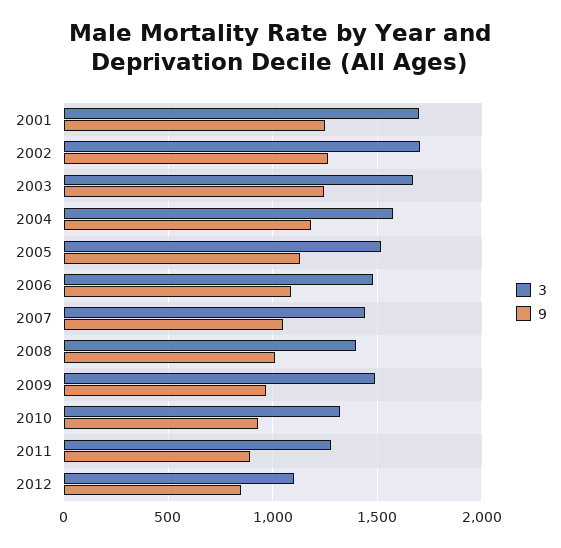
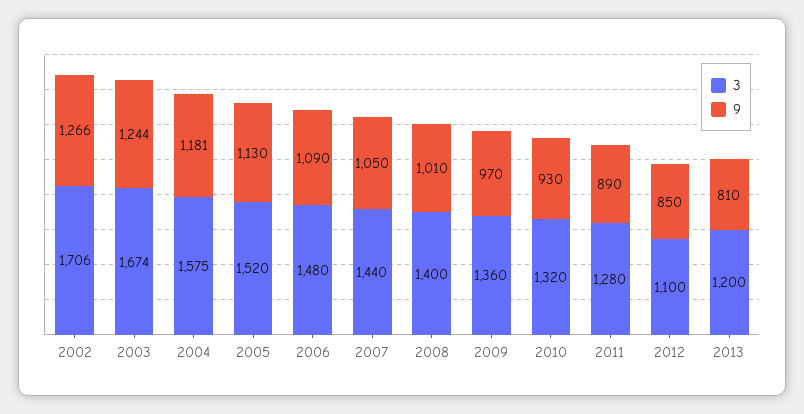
3, 2001: 1700 -> none
9, 2001: 1250 -> none
3, 2009: 1500 -> 1360
3, 2013: none -> 1200
9, 2013: none -> 810

